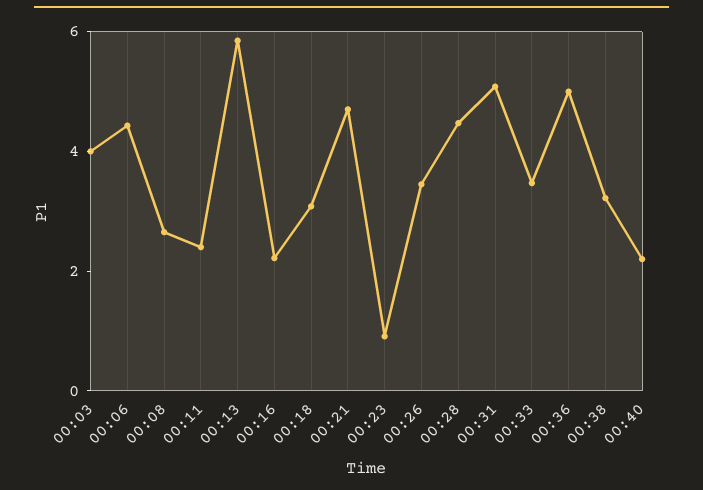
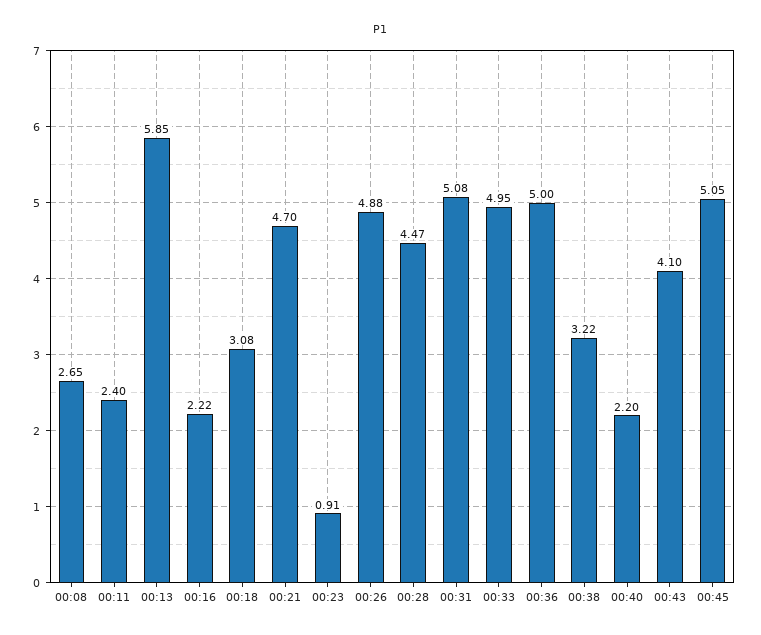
00:03: 4 -> none
00:06: 4.5 -> none
00:26: 3.5 -> 4.88
00:33: 3.5 -> 4.95
00:43: none -> 4.1
00:45: none -> 5.05

